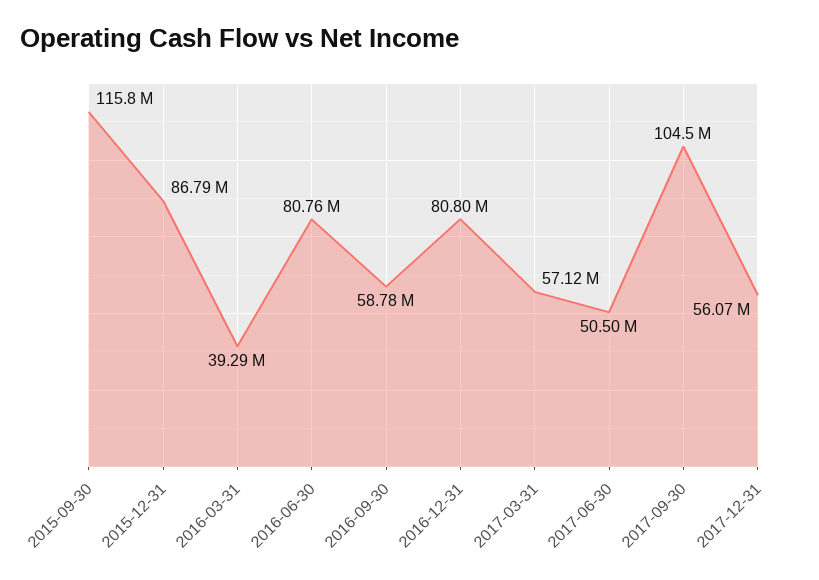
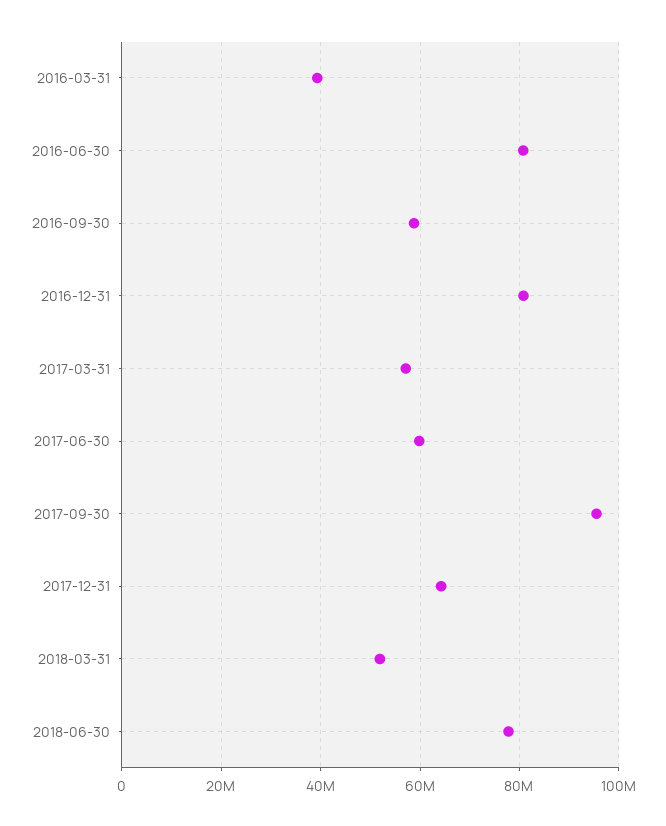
2015-09-30: 115800000 -> none
2015-12-31: 86790000 -> none
2017-06-30: 50500000 -> 60000000
2017-09-30: 104500000 -> 96000000
2017-12-31: 56070000 -> 64000000
2018-03-31: none -> 52000000
2018-06-30: none -> 78000000

